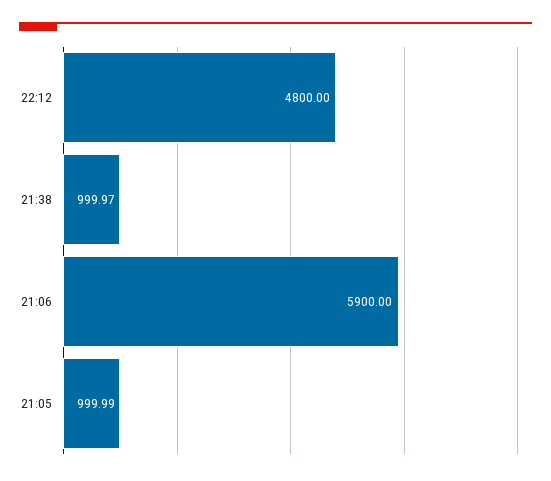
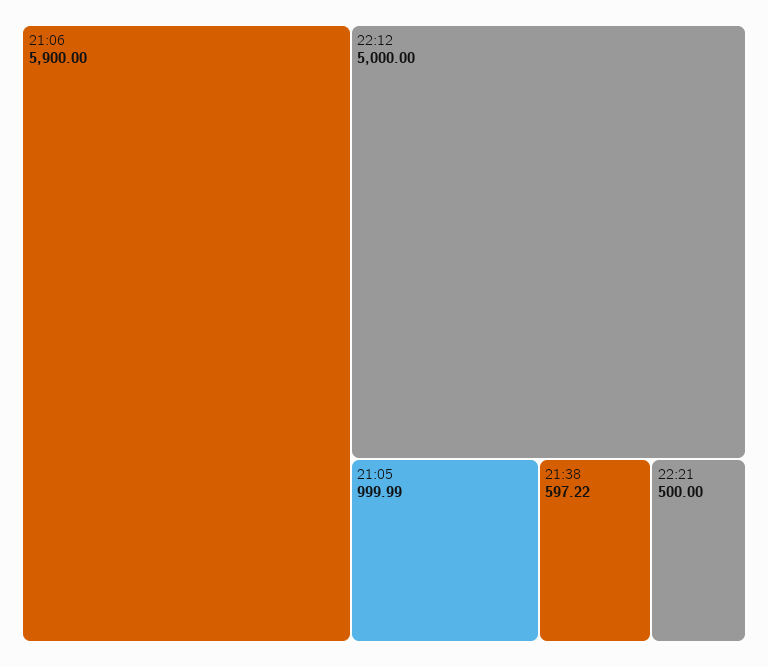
22:12: 4800 -> 5000
21:38: 999.97 -> 597.22
22:21: none -> 500

